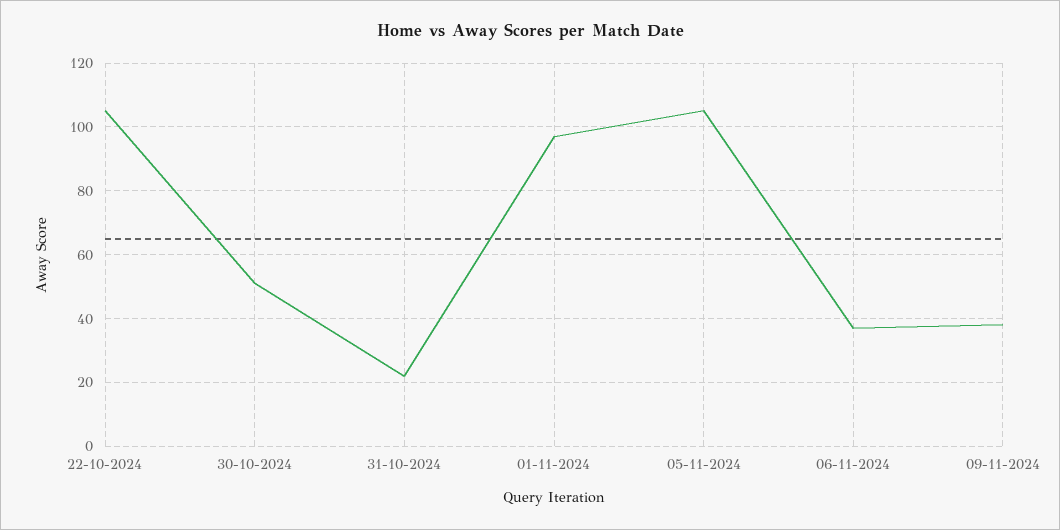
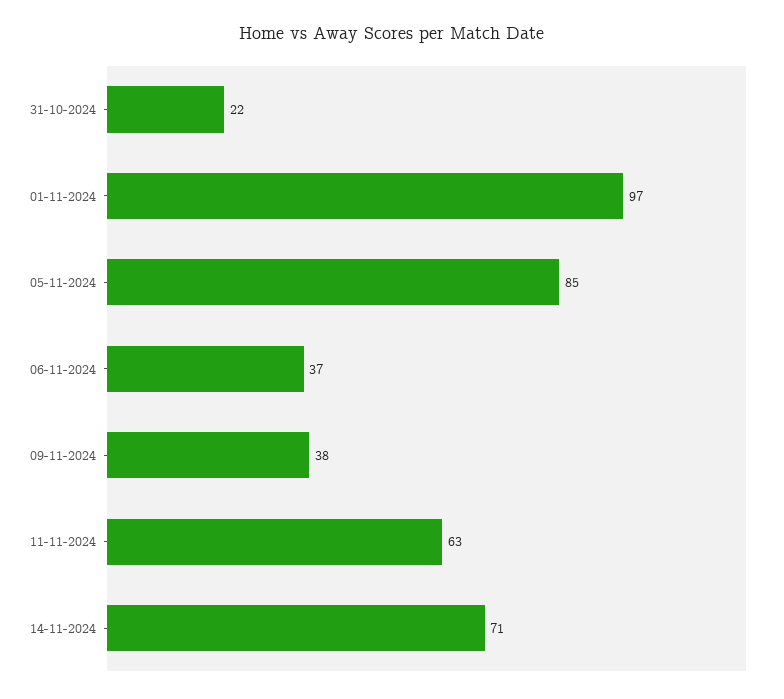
22-10-2024: 105 -> none
30-10-2024: 50 -> none
05-11-2024: 105 -> 85
11-11-2024: none -> 63
14-11-2024: none -> 71

